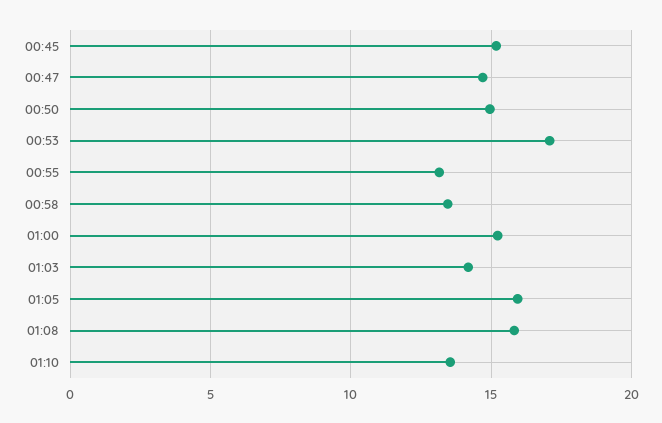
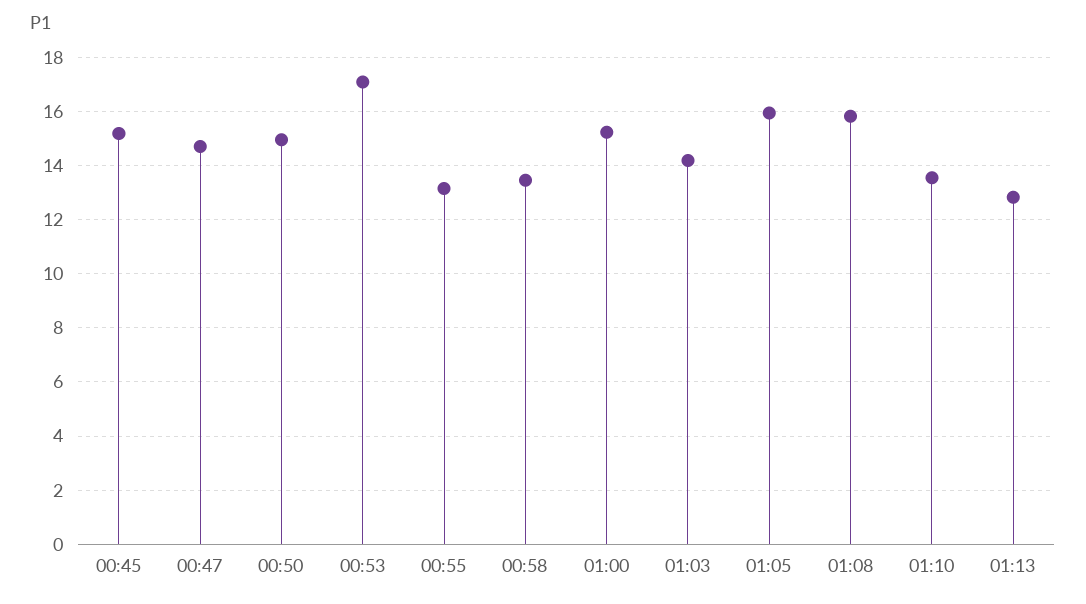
01:13: none -> 12.75

